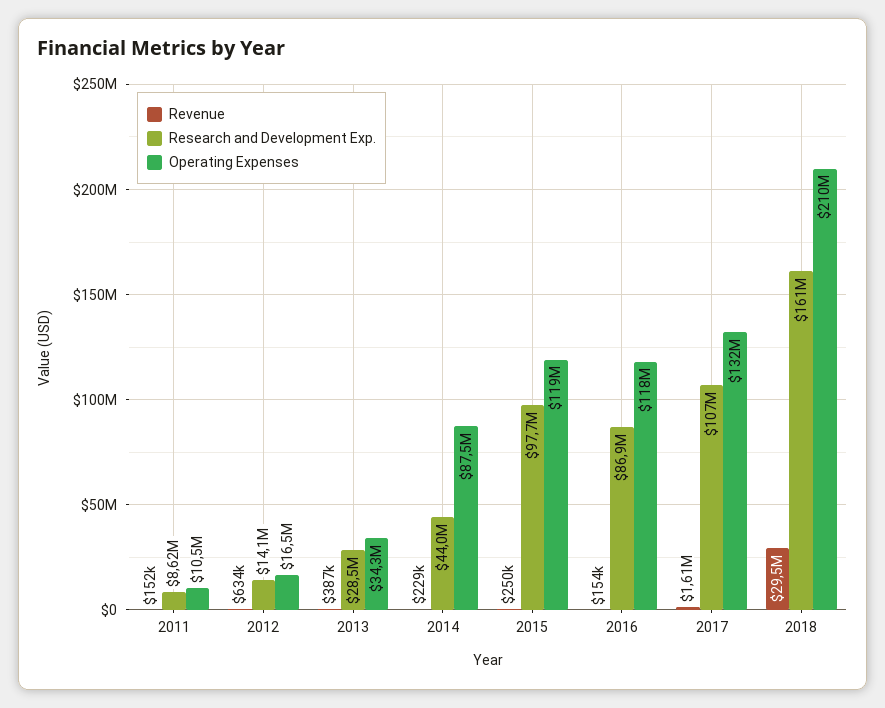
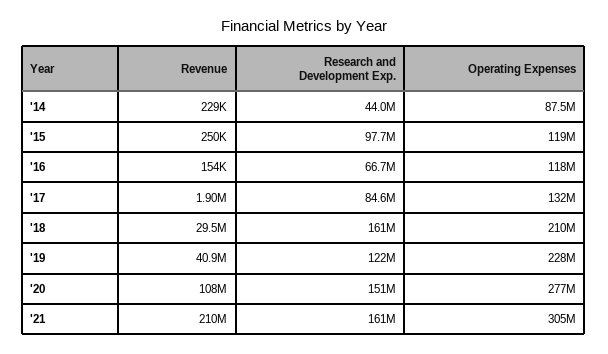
Revenue, 2011: 152000 -> none
Research and Development Exp., 2011: 8620000 -> none
Operating Expenses, 2011: 10500000 -> none
Revenue, 2012: 634000 -> none
Research and Development Exp., 2012: 14100000 -> none
Operating Expenses, 2012: 16500000 -> none
Revenue, 2013: 387000 -> none
Research and Development Exp., 2013: 28500000 -> none
Operating Expenses, 2013: 34300000 -> none
Research and Development Exp., 2016: 86900000 -> 66700000
Revenue, 2017: 1610000 -> 1900000
Research and Development Exp., 2017: 107000000 -> 84600000
Revenue, '19: none -> 40900000
Research and Development Exp., '19: none -> 122000000
Operating Expenses, '19: none -> 228000000
Revenue, '20: none -> 108000000
Research and Development Exp., '20: none -> 151000000
Operating Expenses, '20: none -> 277000000
Revenue, '21: none -> 210000000
Research and Development Exp., '21: none -> 161000000
Operating Expenses, '21: none -> 305000000

